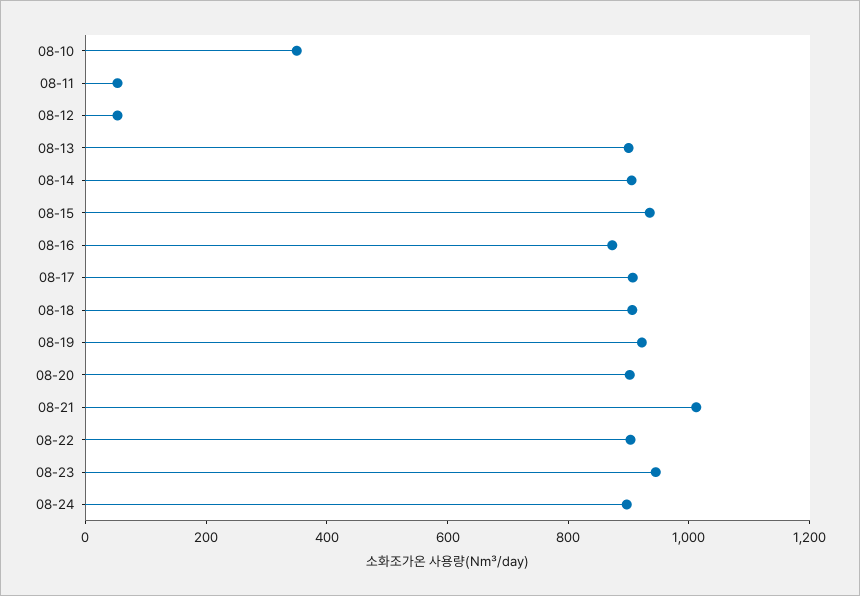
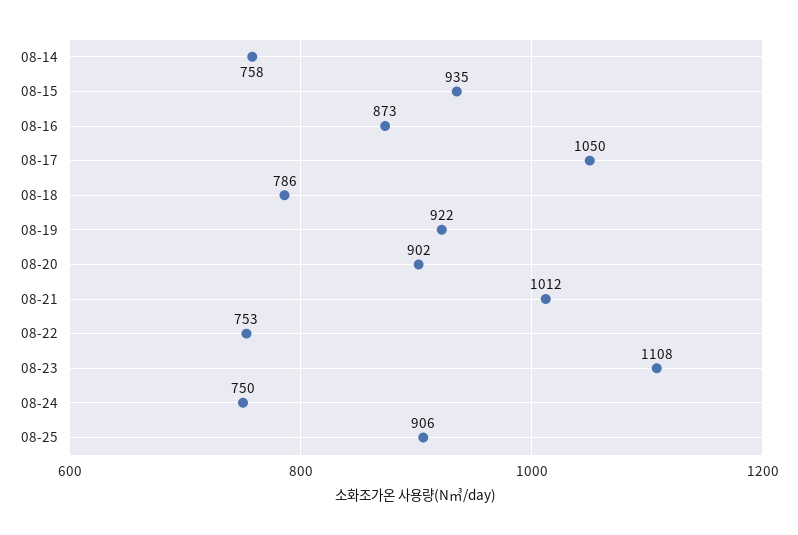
08-10: 350 -> none
08-11: 50 -> none
08-12: 50 -> none
08-13: 900 -> none
08-14: 900 -> 758
08-17: 900 -> 1050
08-18: 900 -> 786
08-22: 900 -> 753
08-23: 950 -> 1108
08-24: 900 -> 750
08-25: none -> 906

